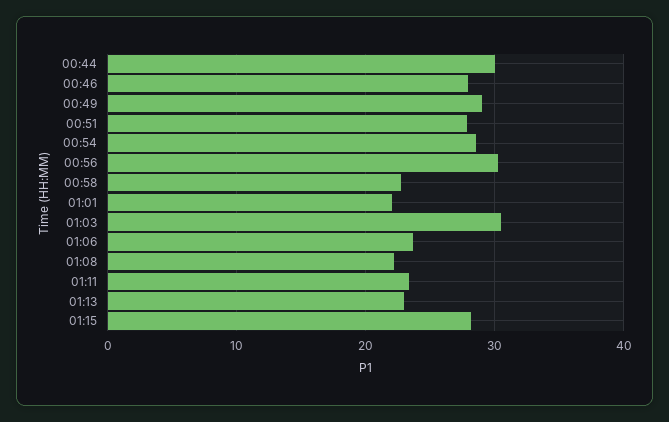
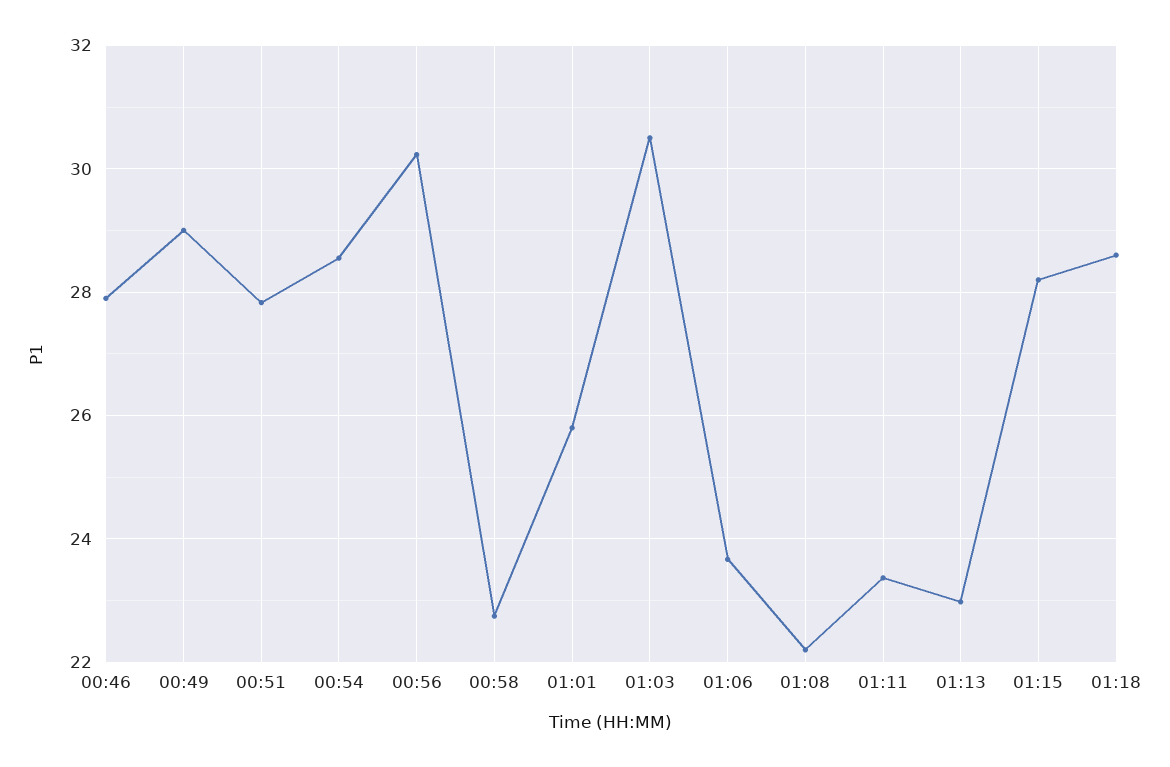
00:44: 30 -> none
01:01: 22 -> 25.8
01:18: none -> 28.6

